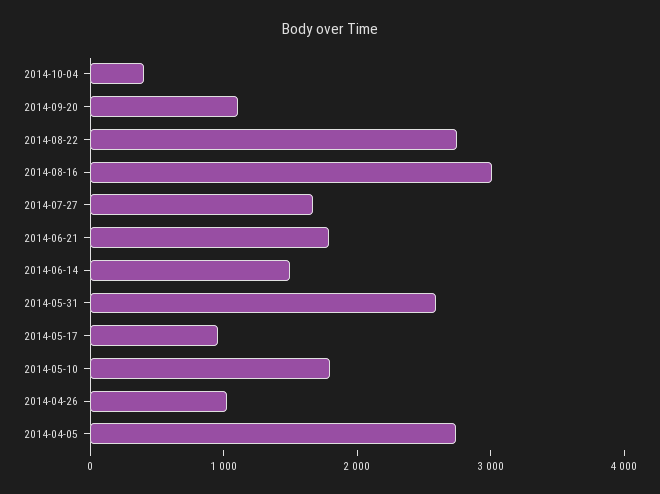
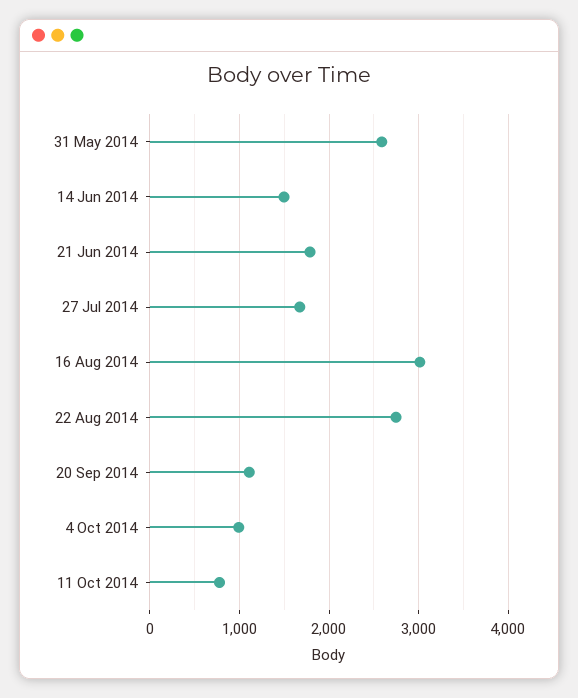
2014-10-04: 400 -> 1000
2014-05-17: 1000 -> none
2014-05-10: 1800 -> none
2014-04-26: 1000 -> none
2014-04-05: 2800 -> none
11 Oct 2014: none -> 800

